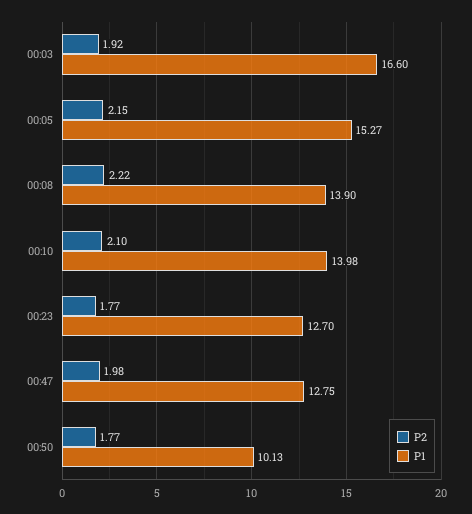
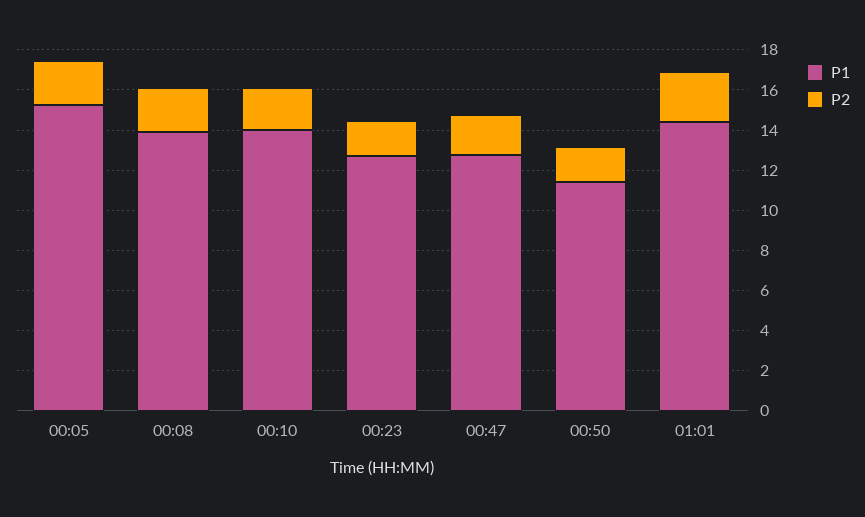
P2, 00:03: 1.92 -> none
P1, 00:03: 16.6 -> none
P1, 00:50: 10.13 -> 11.5
P1, 01:01: none -> 14.5
P2, 01:01: none -> 2.5

